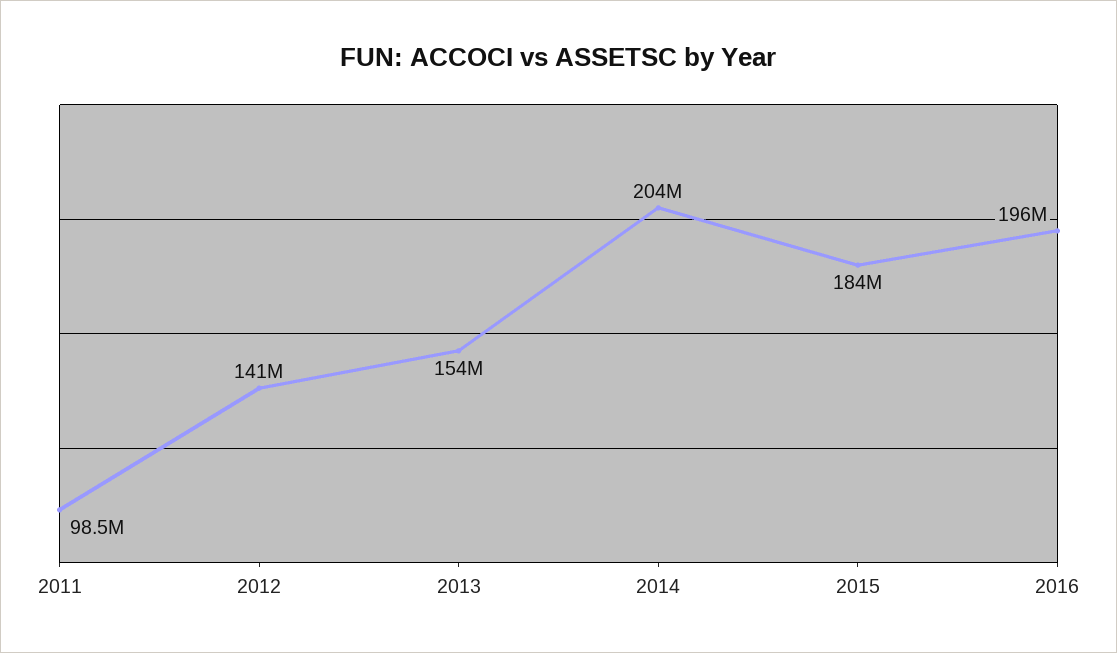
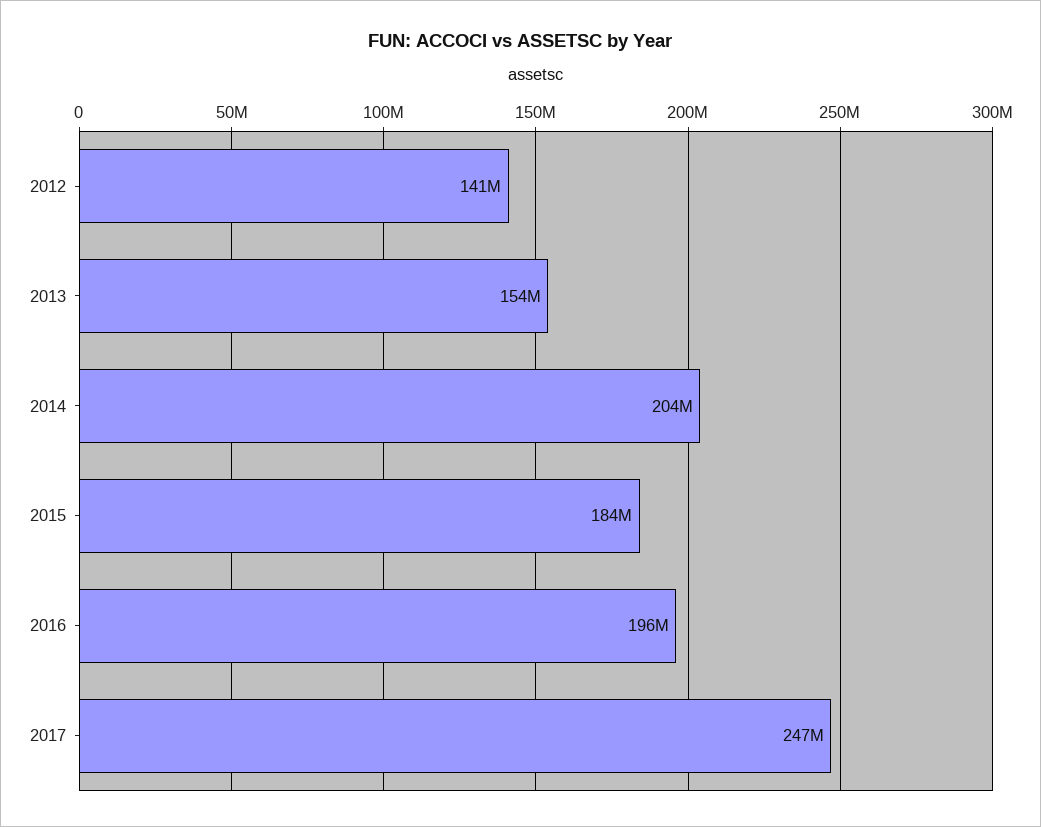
2011: 98500000 -> none
2017: none -> 247000000

